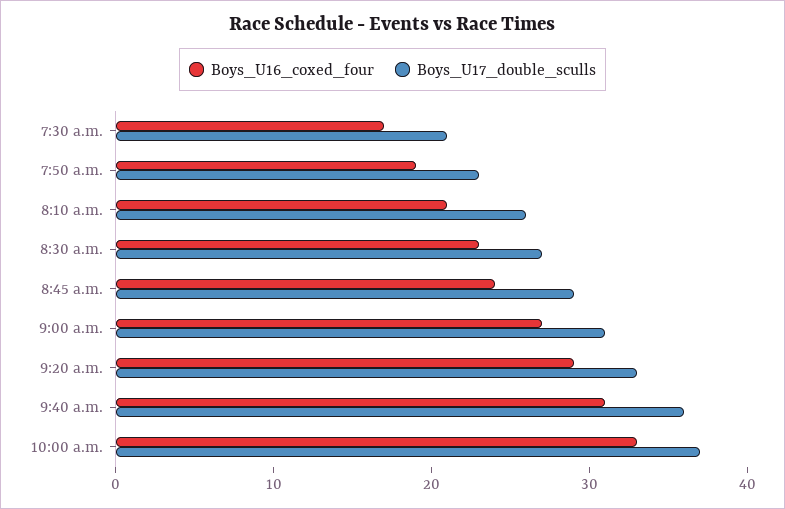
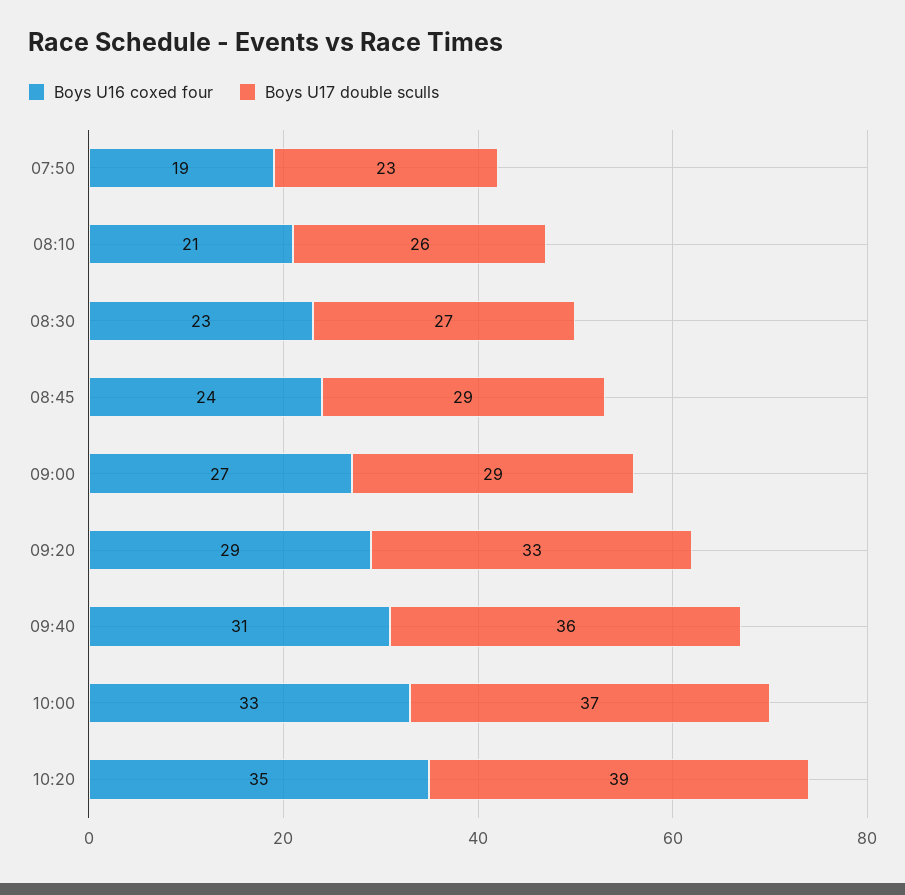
Boys_U16_coxed_four, 7:30 a.m.: 17 -> none
Boys_U17_double_sculls, 7:30 a.m.: 21 -> none
Boys_U17_double_sculls, 9:00 a.m.: 31 -> 29
Boys_U16_coxed_four, 10:20: none -> 35
Boys_U17_double_sculls, 10:20: none -> 39

